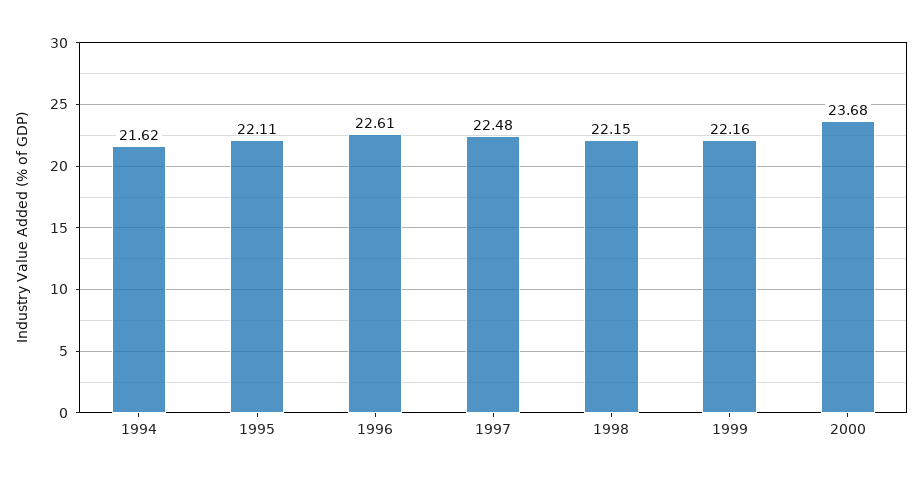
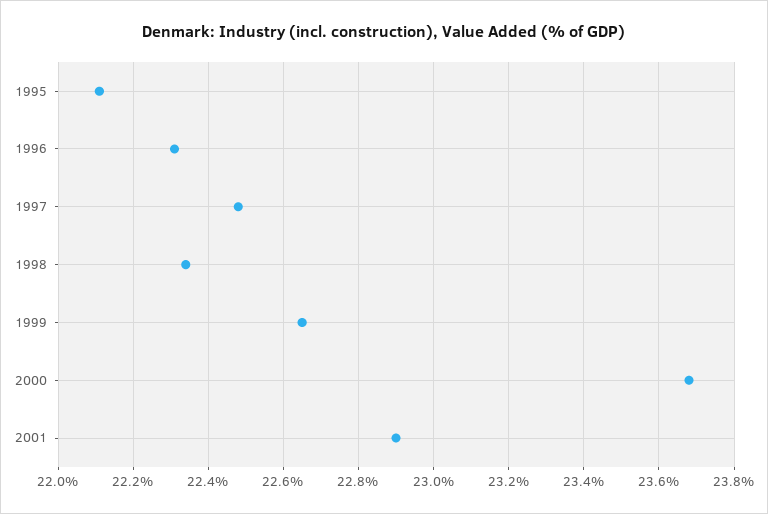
1994: 21.62 -> none
1996: 22.61 -> 22.3
1998: 22.15 -> 22.35
1999: 22.16 -> 22.65
2001: none -> 22.9

